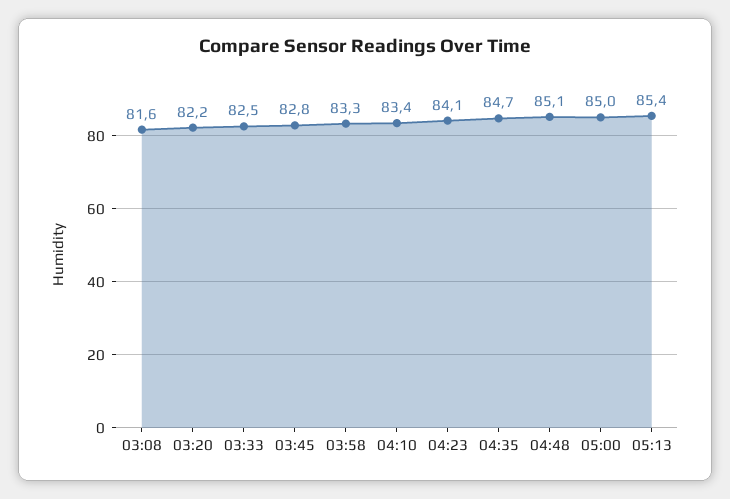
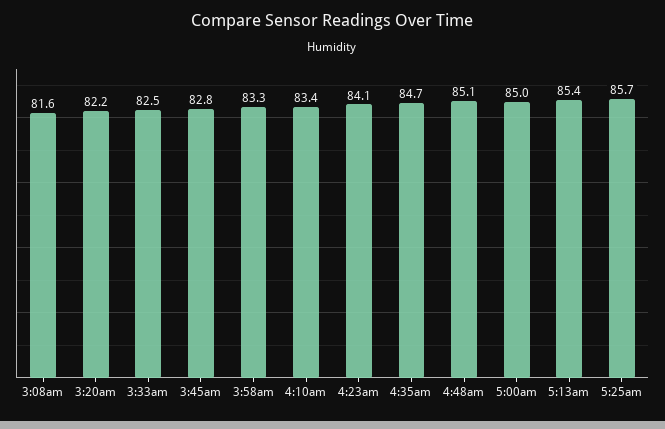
5:25am: none -> 85.7

